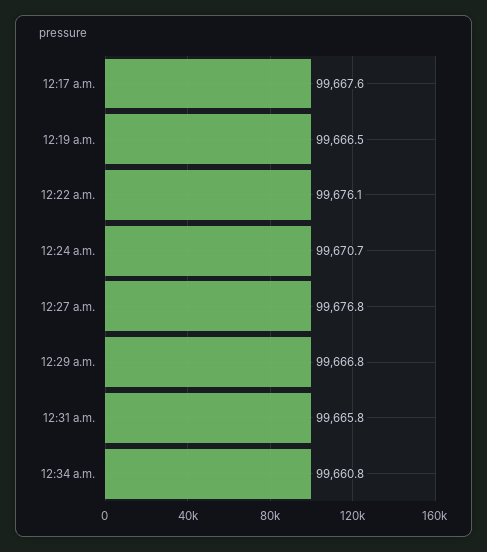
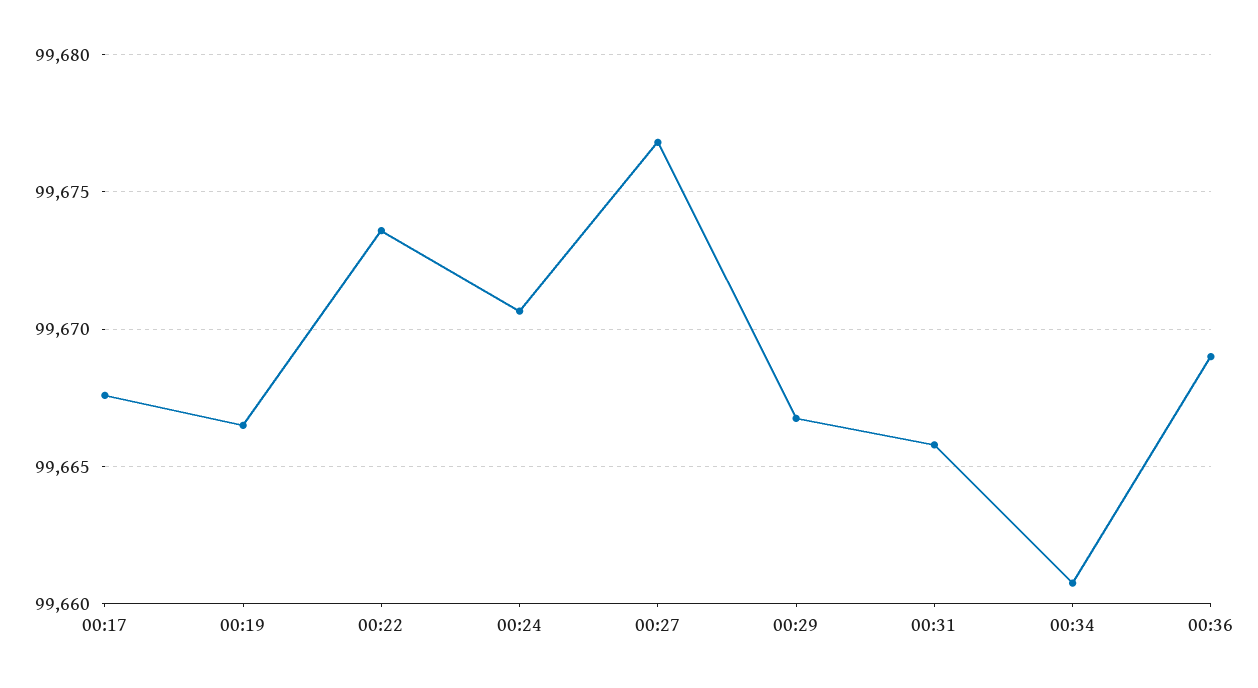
12:22 a.m.: 99676.1 -> 99673.5
00:36: none -> 99669

